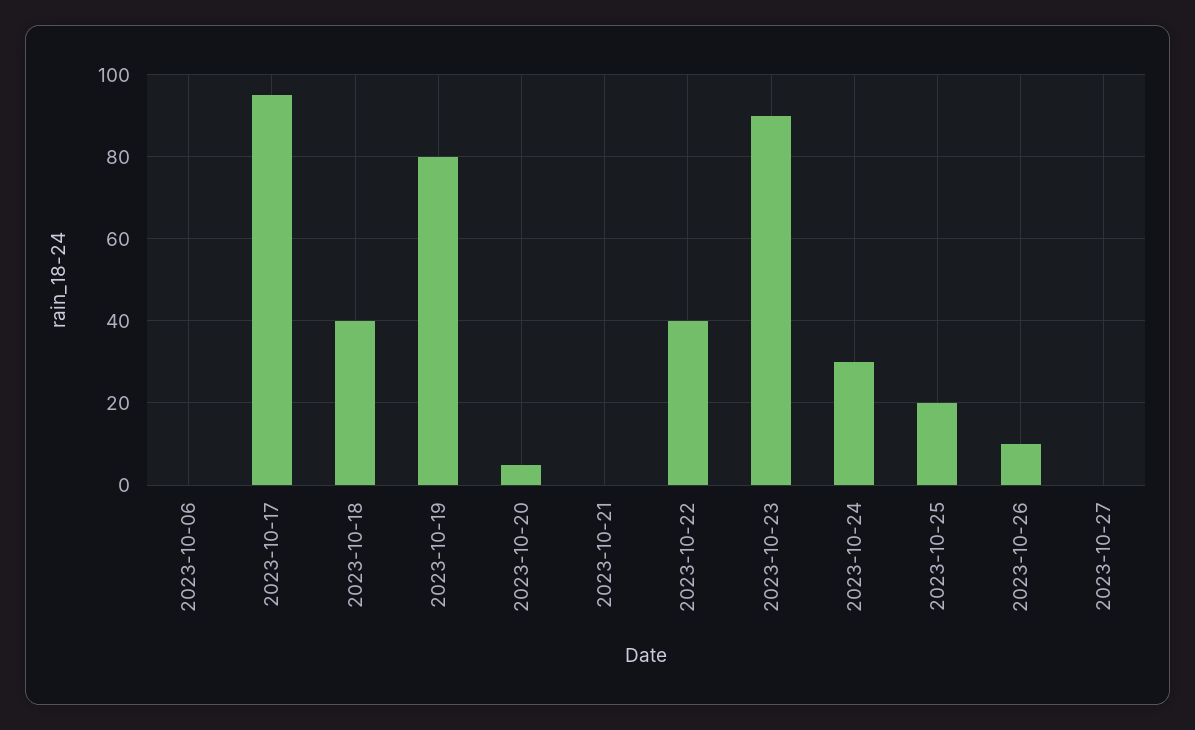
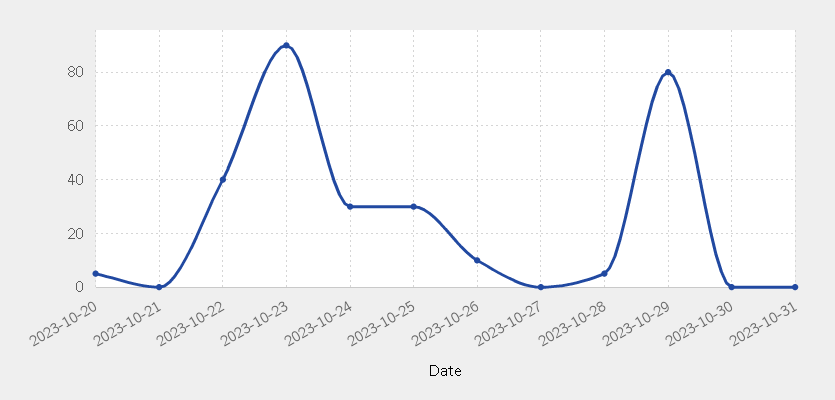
2023-10-06: 0 -> none
2023-10-17: 95 -> none
2023-10-18: 40 -> none
2023-10-19: 80 -> none
2023-10-25: 20 -> 30
2023-10-28: none -> 5
2023-10-29: none -> 80
2023-10-30: none -> 0
2023-10-31: none -> 0

